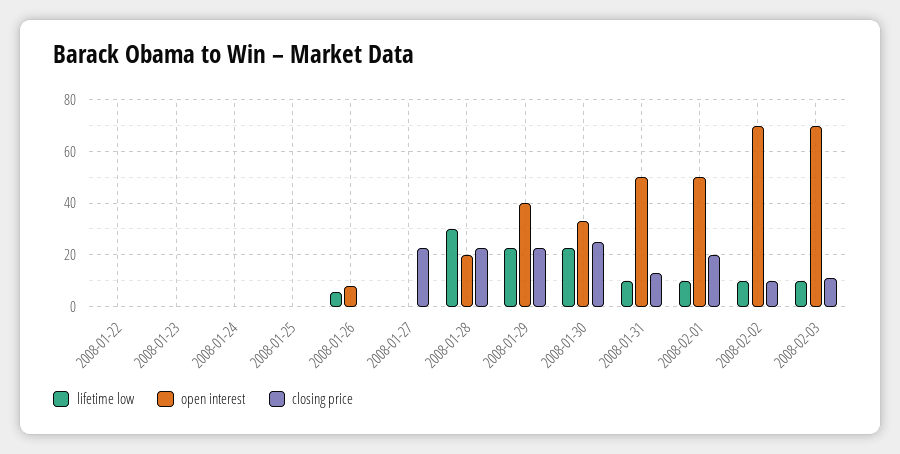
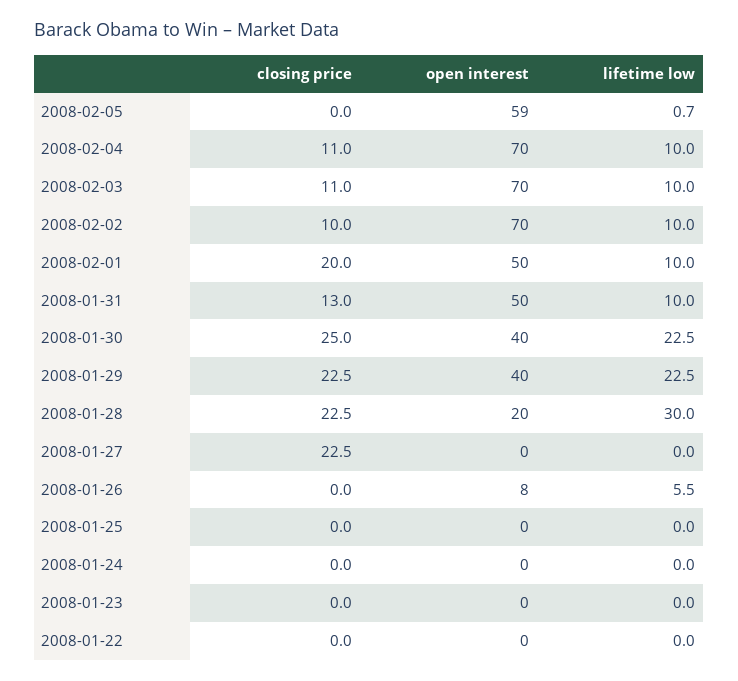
open interest, 2008-01-30: 32.5 -> 40
closing price, 2008-02-05: none -> 0
open interest, 2008-02-05: none -> 59
lifetime low, 2008-02-05: none -> 0.7
closing price, 2008-02-04: none -> 11
open interest, 2008-02-04: none -> 70
lifetime low, 2008-02-04: none -> 10

